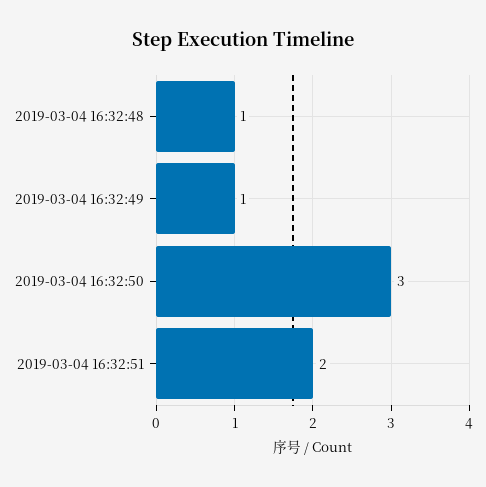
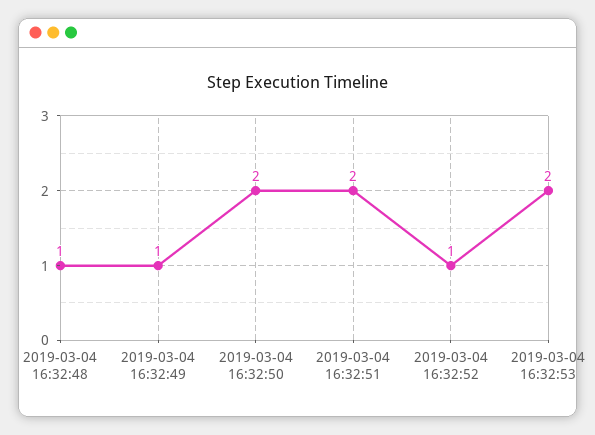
2019-03-04 16:32:50: 3 -> 2
2019-03-04 16:32:52: none -> 1
2019-03-04 16:32:53: none -> 2

